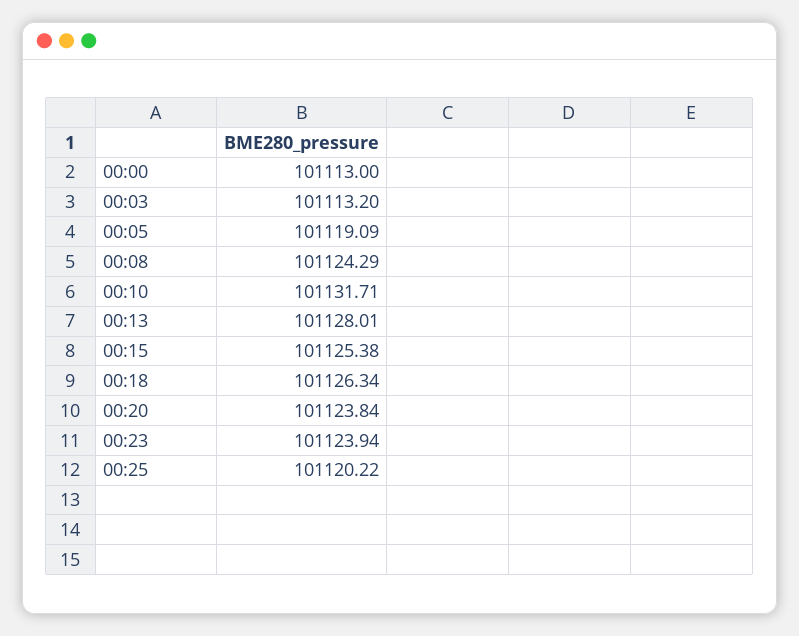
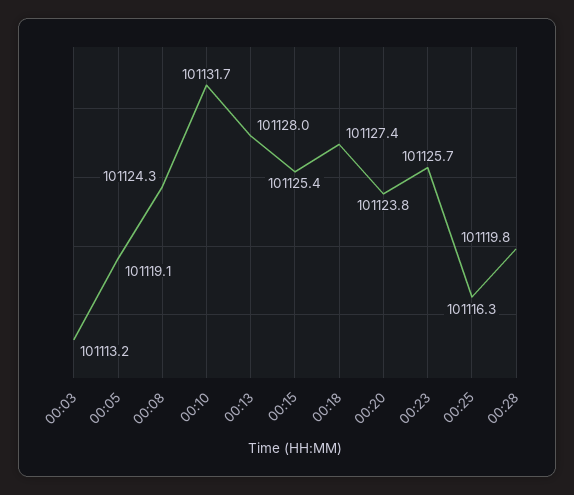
00:00: 101113 -> none
00:18: 101126.34 -> 101127.4
00:23: 101123.94 -> 101125.7
00:25: 101120.22 -> 101116.3
00:28: none -> 101119.8

